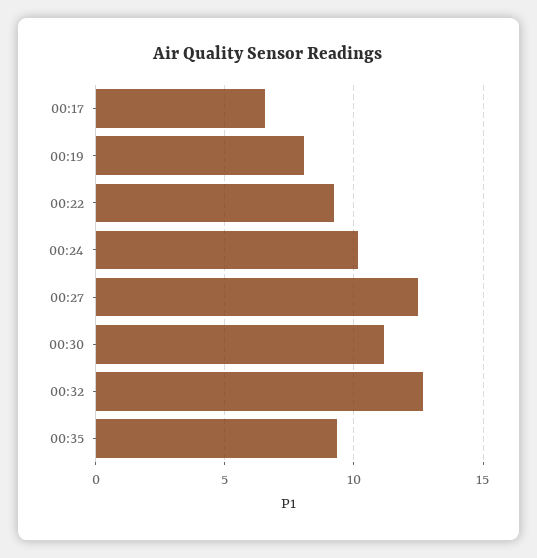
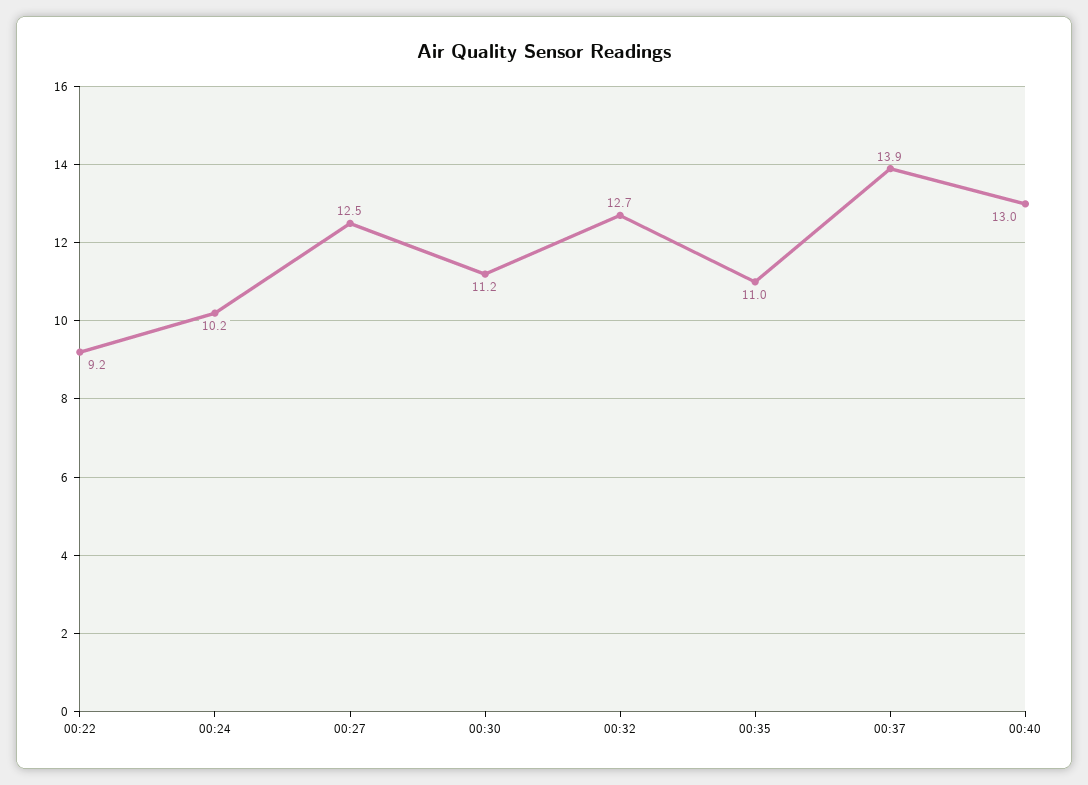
00:17: 6.5 -> none
00:19: 8 -> none
00:35: 9.5 -> 11
00:37: none -> 13.9
00:40: none -> 13

